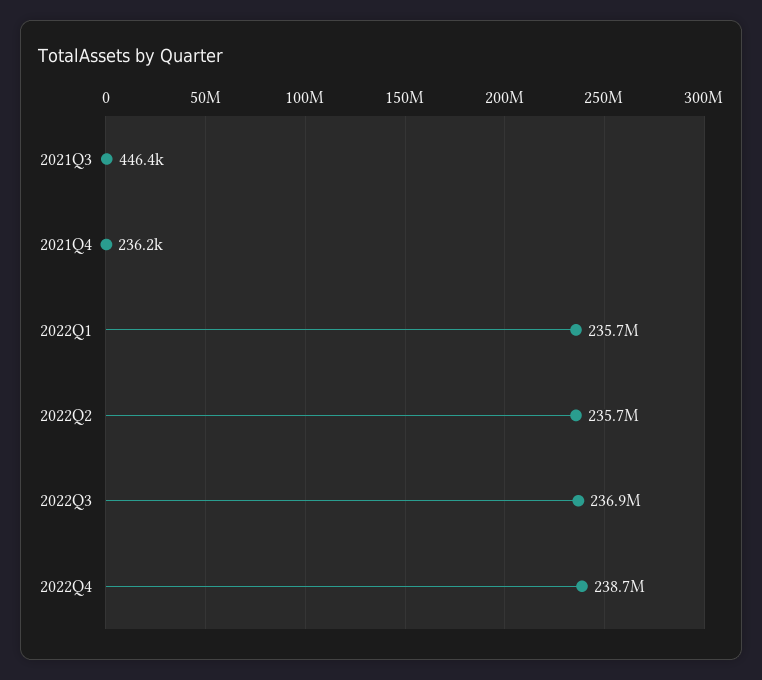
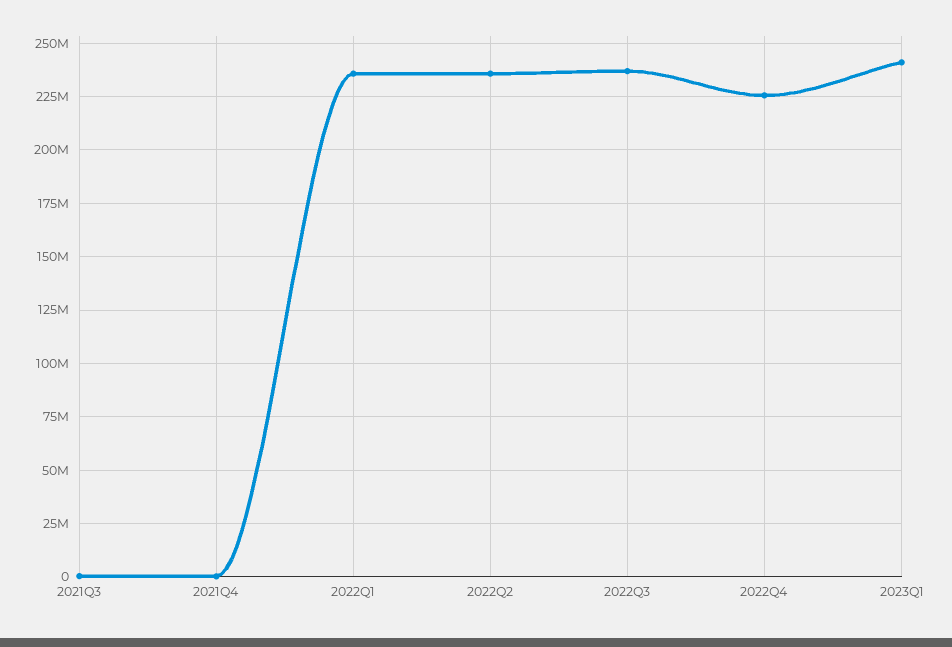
2022Q4: 238700000 -> 225000000
2023Q1: none -> 240000000

